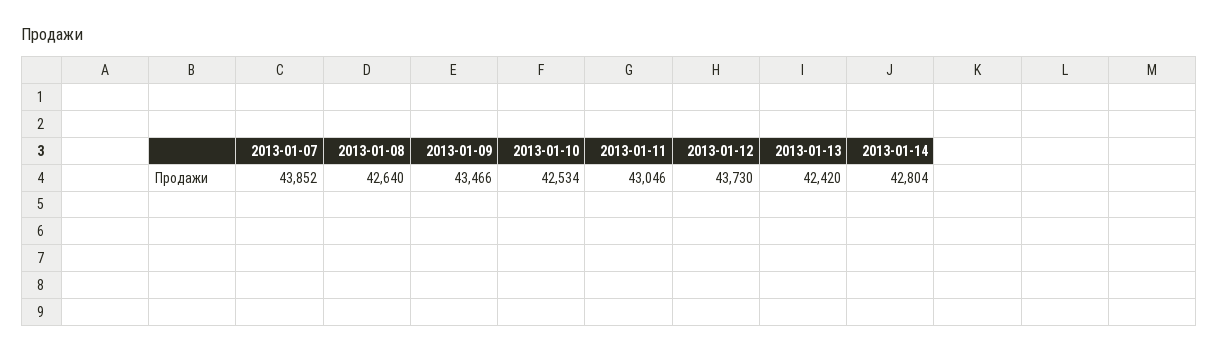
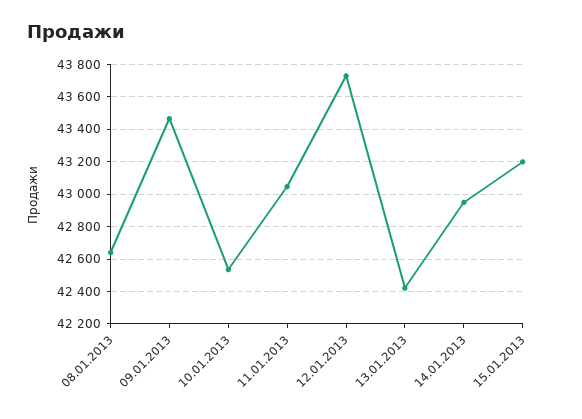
2013-01-07: 43852 -> none
2013-01-14: 42804 -> 42950
15.01.2013: none -> 43200

